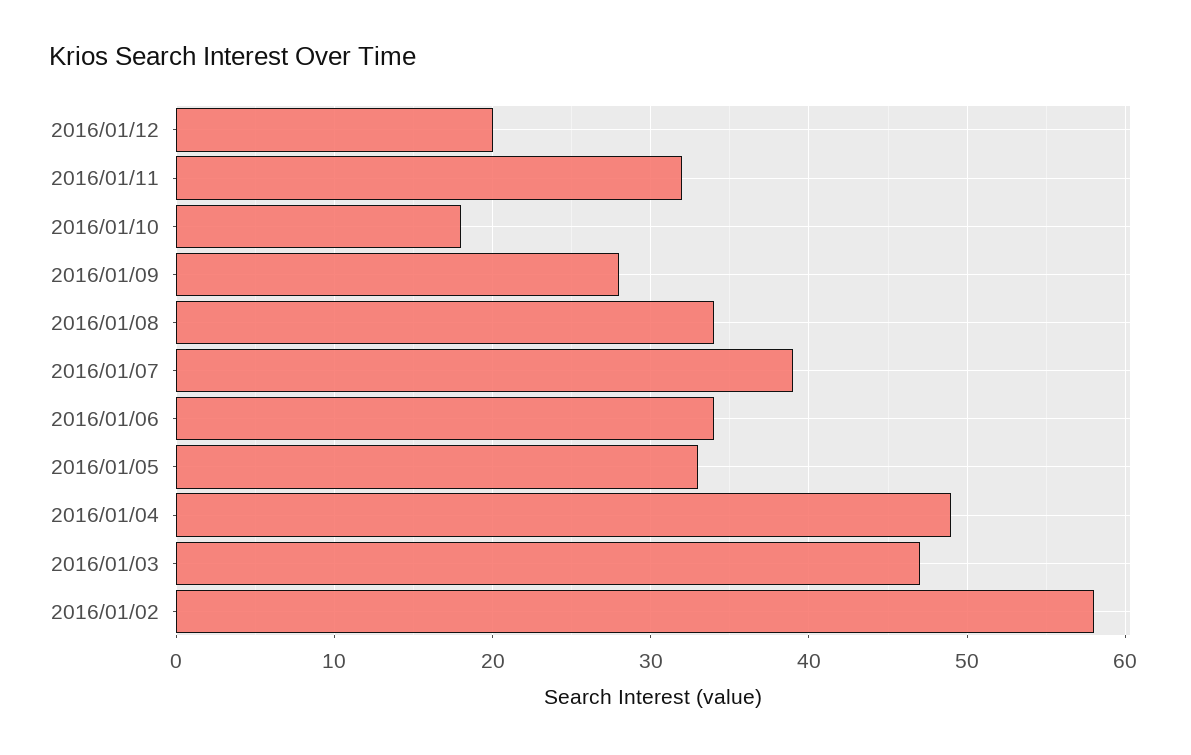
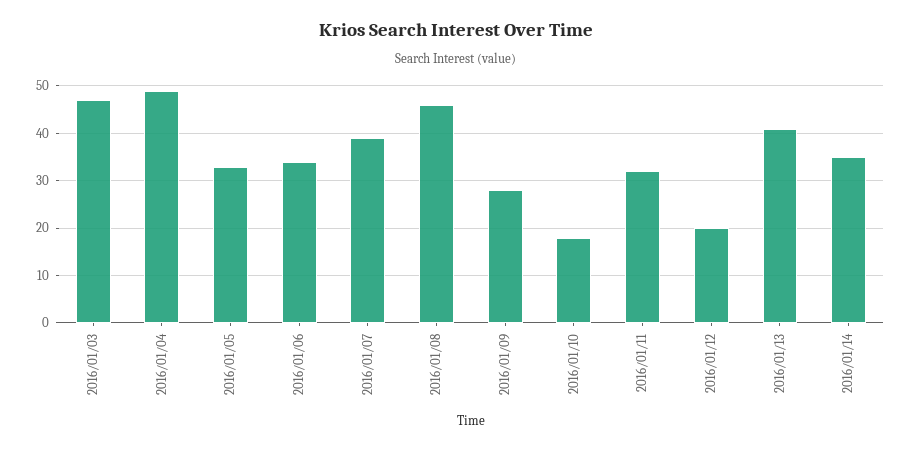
2016/01/08: 34 -> 45
2016/01/02: 58 -> none
2016/01/13: none -> 40
2016/01/14: none -> 35

